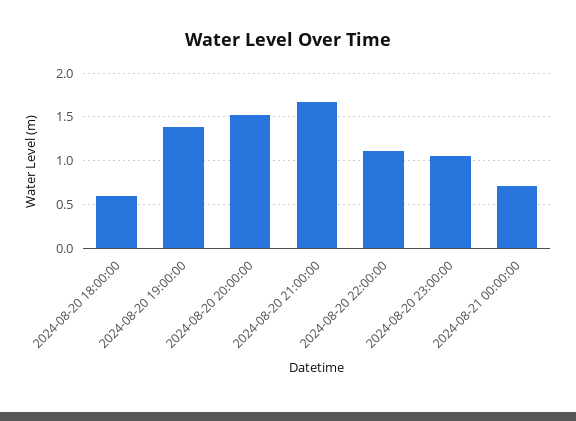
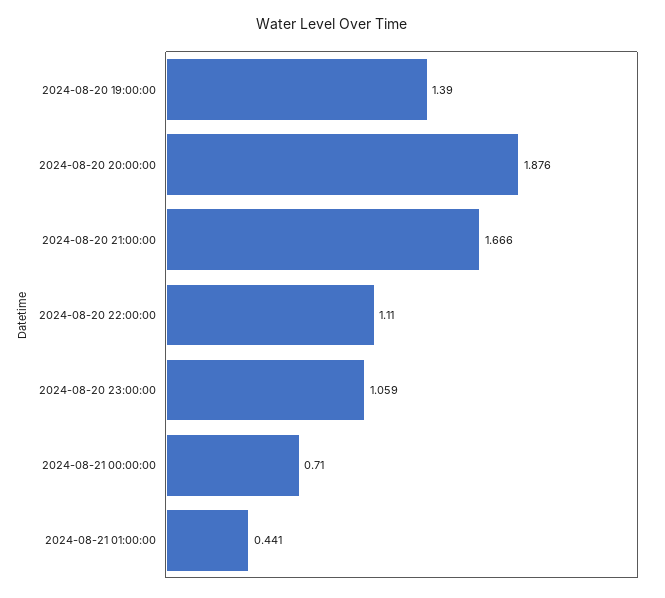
2024-08-20 18:00:00: 0.6 -> none
2024-08-20 20:00:00: 1.5 -> 1.876
2024-08-21 01:00:00: none -> 0.441

